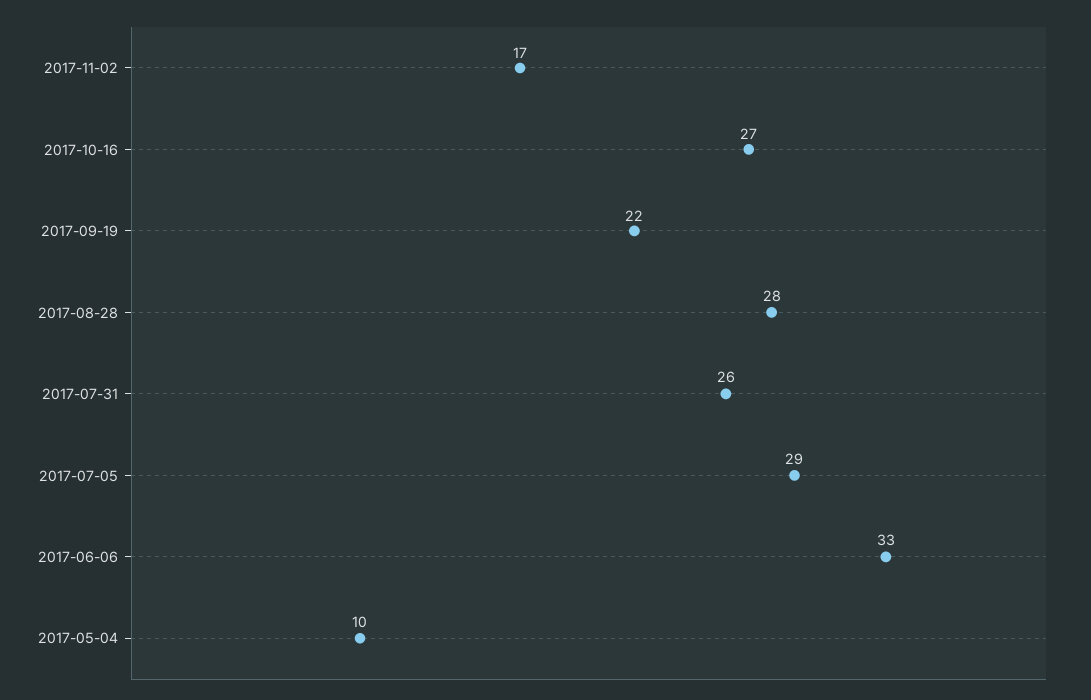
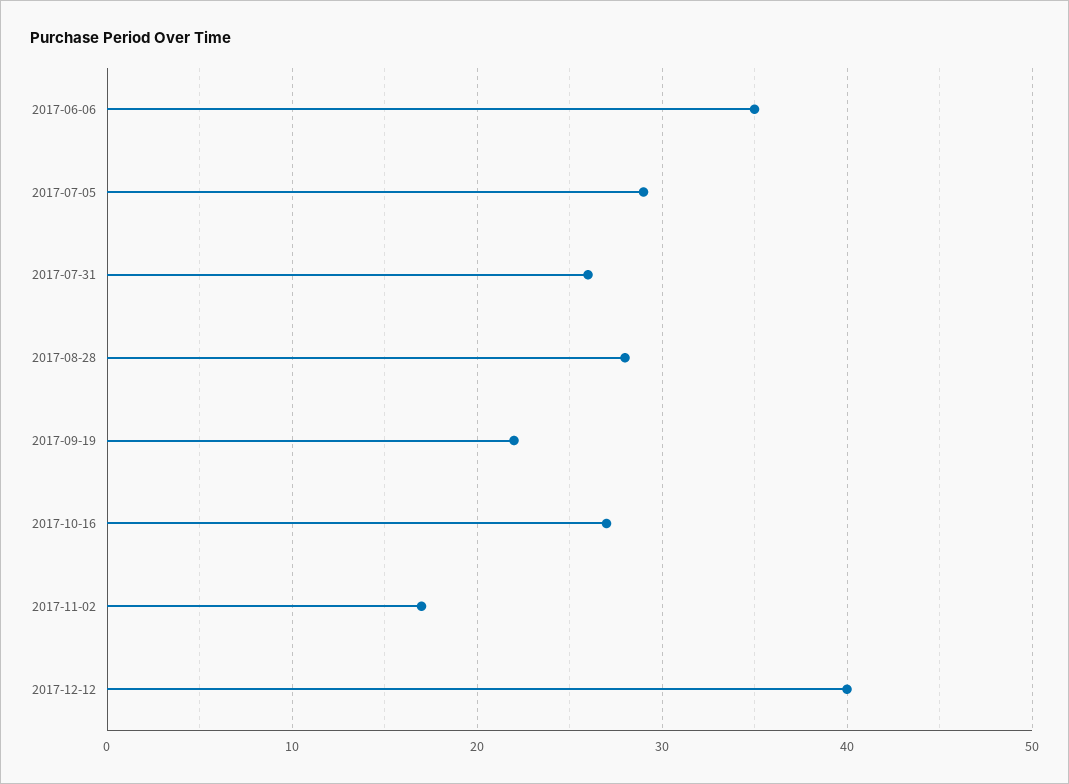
2017-06-06: 33 -> 35
2017-05-04: 10 -> none
2017-12-12: none -> 40

